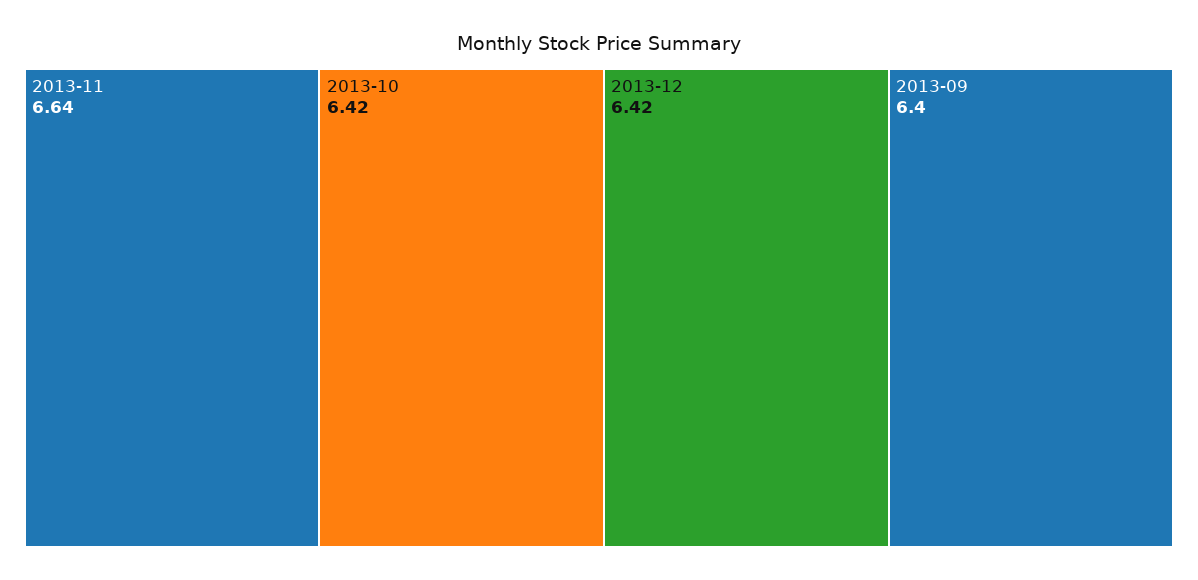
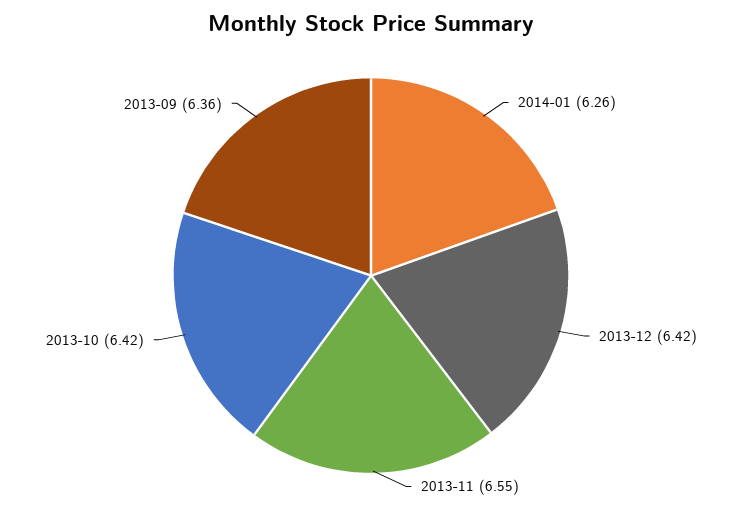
2013-11: 6.64 -> 6.55
2013-09: 6.4 -> 6.36
2014-01: none -> 6.26

